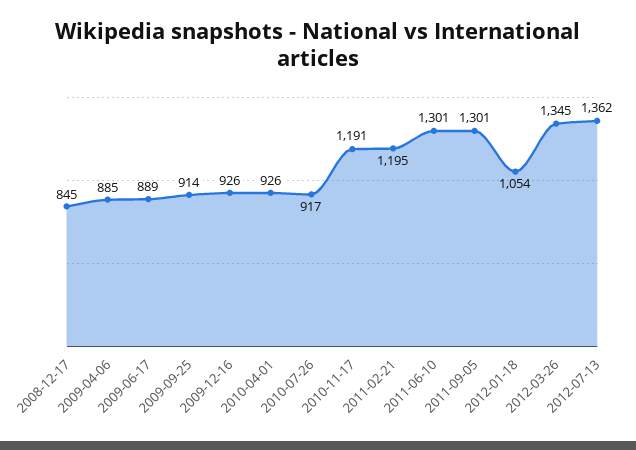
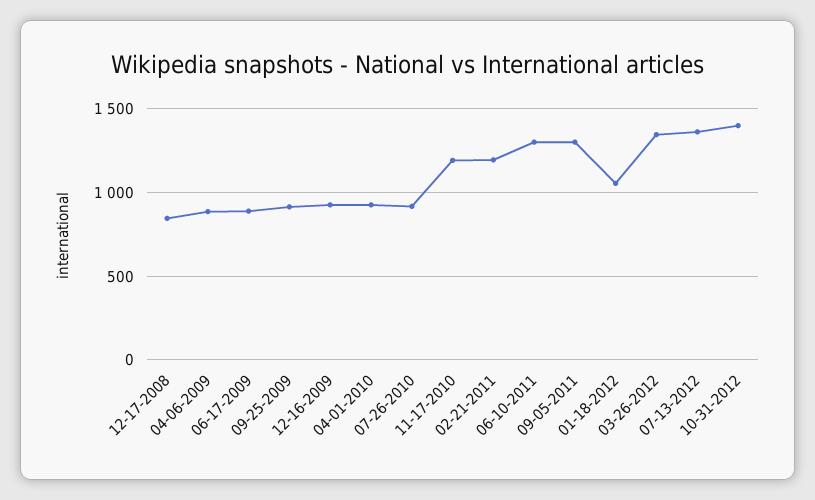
10-31-2012: none -> 1400

